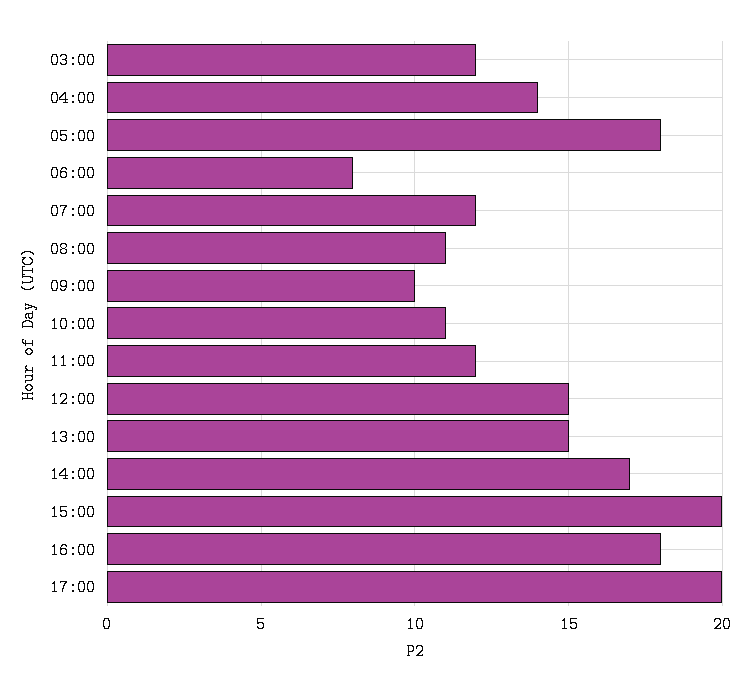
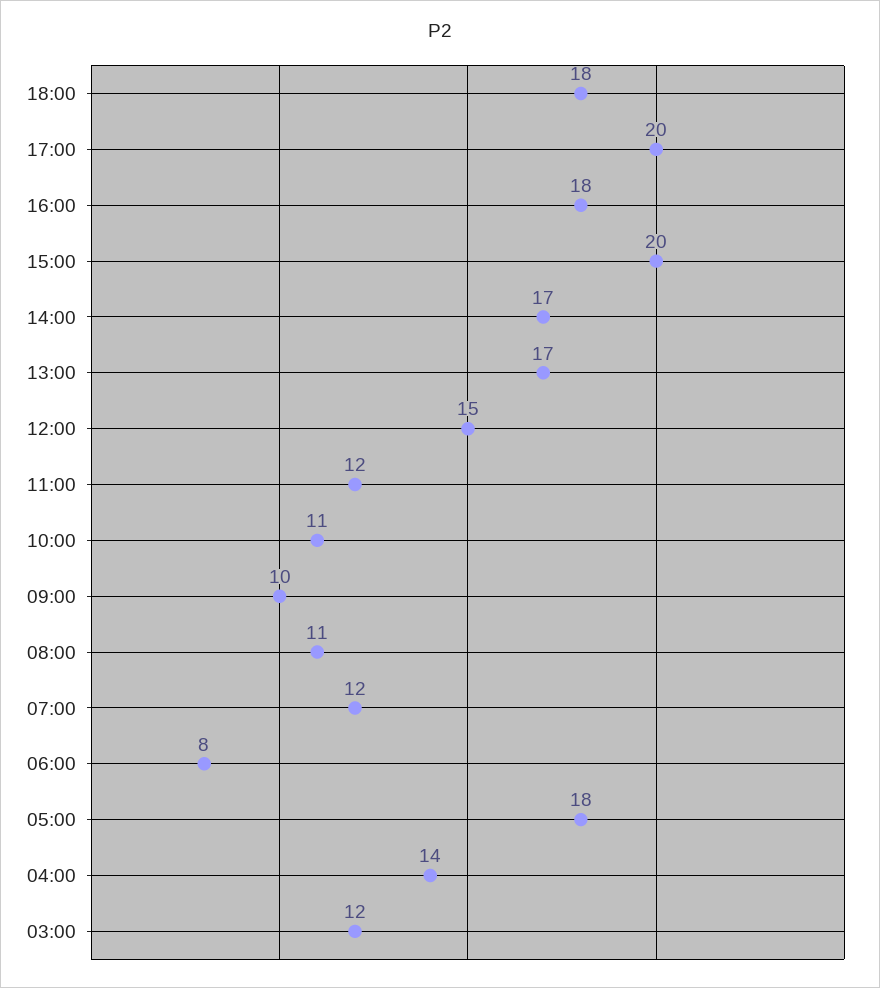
13:00: 15 -> 17
18:00: none -> 18

